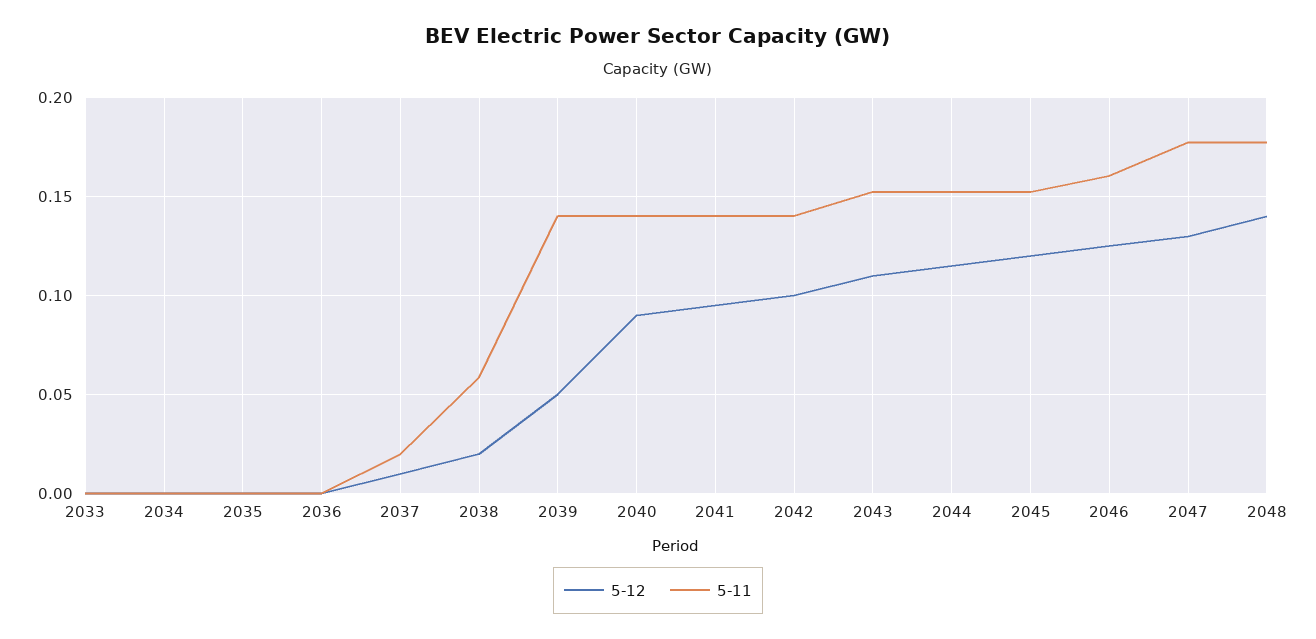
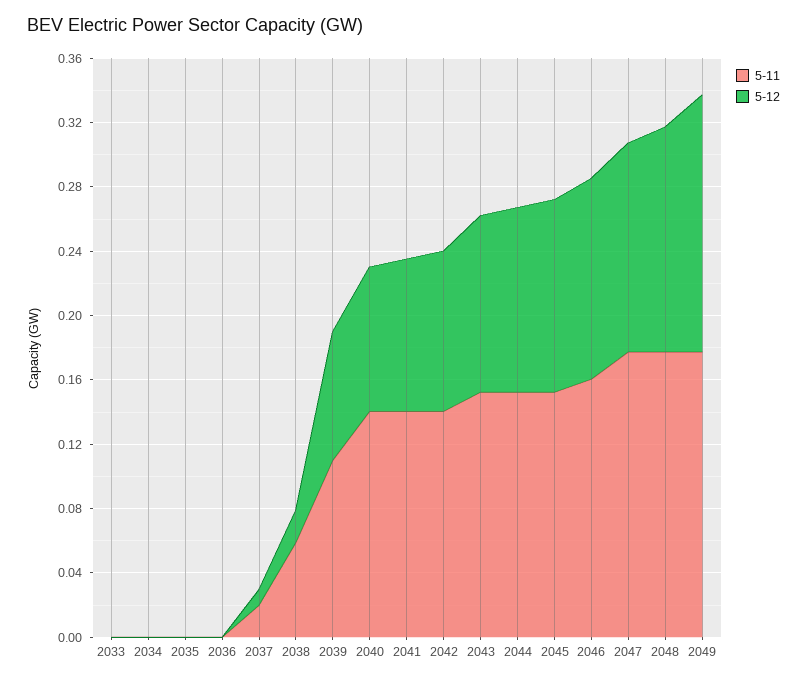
5-12, 2039: 0.05 -> 0.08
5-11, 2039: 0.14 -> 0.11
5-11, 2049: none -> 0.18
5-12, 2049: none -> 0.16

